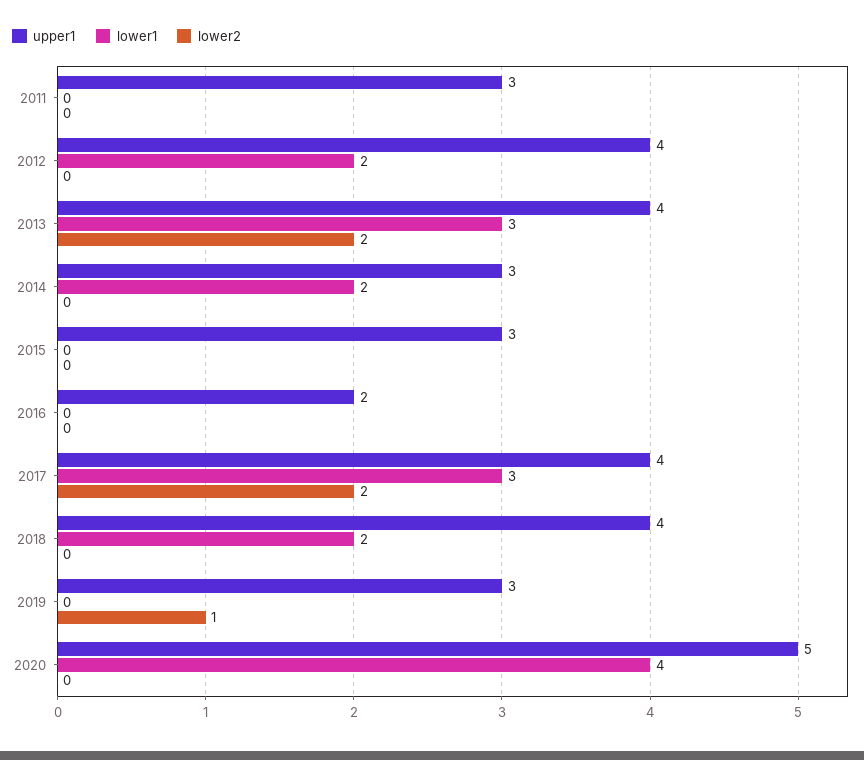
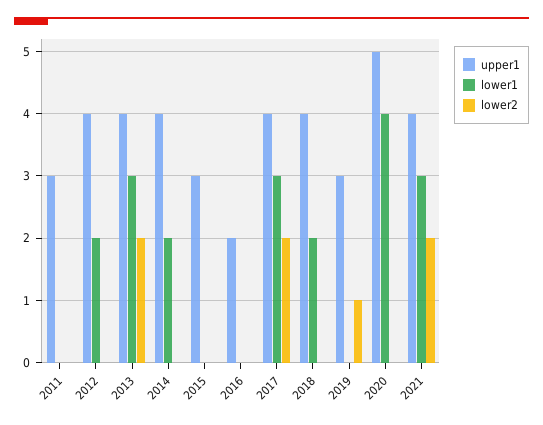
upper1, 2014: 3 -> 4
upper1, 2021: none -> 4
lower1, 2021: none -> 3
lower2, 2021: none -> 2

